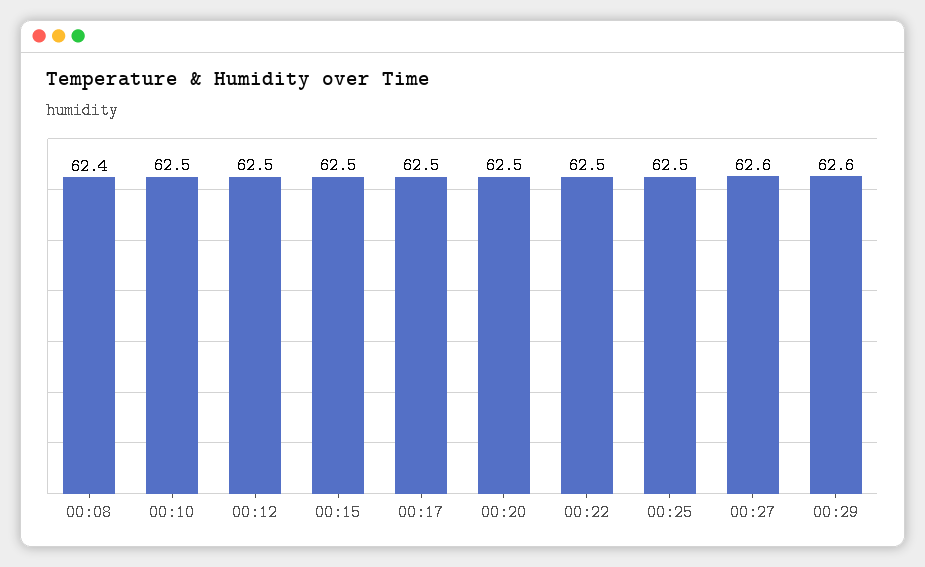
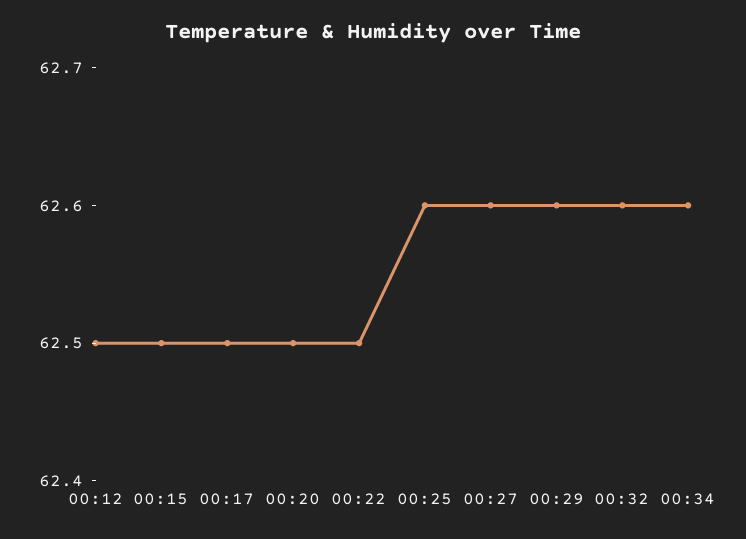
00:08: 62.4 -> none
00:10: 62.5 -> none
00:25: 62.5 -> 62.6
00:32: none -> 62.6
00:34: none -> 62.6

